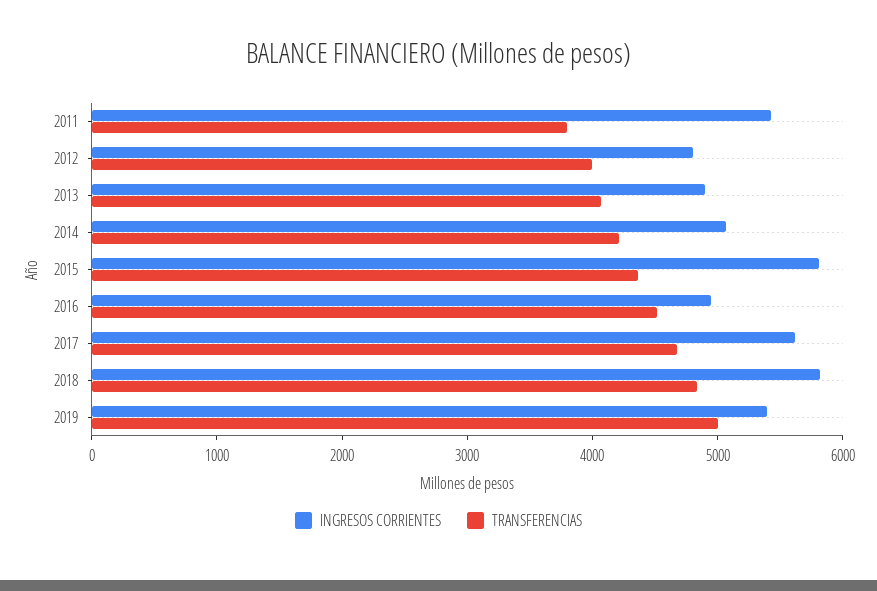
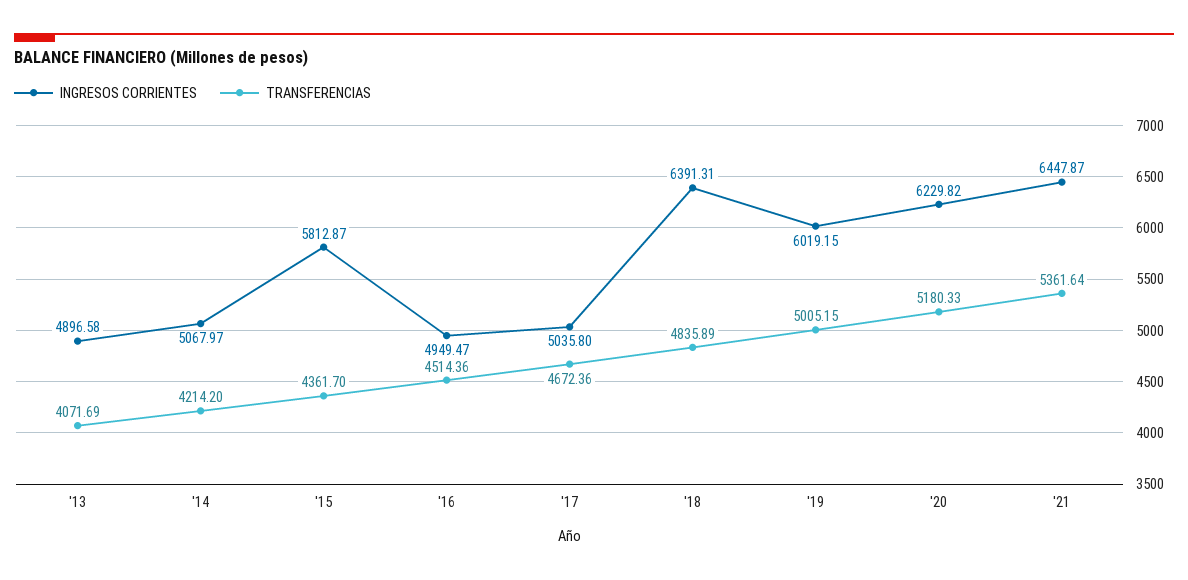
INGRESOS CORRIENTES, 2011: 5400 -> none
TRANSFERENCIAS, 2011: 3800 -> none
INGRESOS CORRIENTES, 2012: 4800 -> none
TRANSFERENCIAS, 2012: 4000 -> none
INGRESOS CORRIENTES, 2017: 5600 -> 5035.8
INGRESOS CORRIENTES, 2018: 5800 -> 6391.31
INGRESOS CORRIENTES, 2019: 5400 -> 6019.15
INGRESOS CORRIENTES, '20: none -> 6229.82
TRANSFERENCIAS, '20: none -> 5180.33
INGRESOS CORRIENTES, '21: none -> 6447.87
TRANSFERENCIAS, '21: none -> 5361.64

